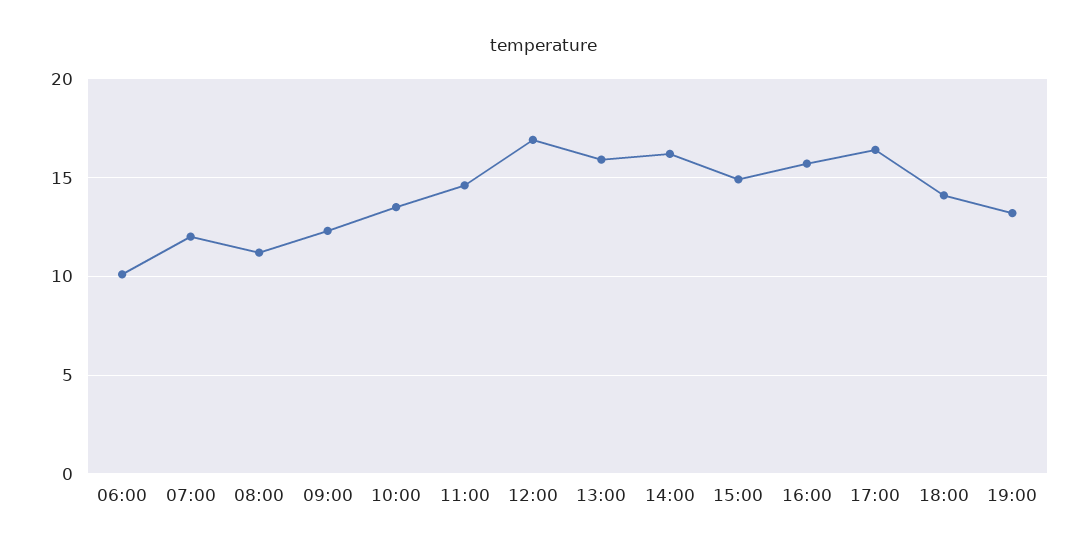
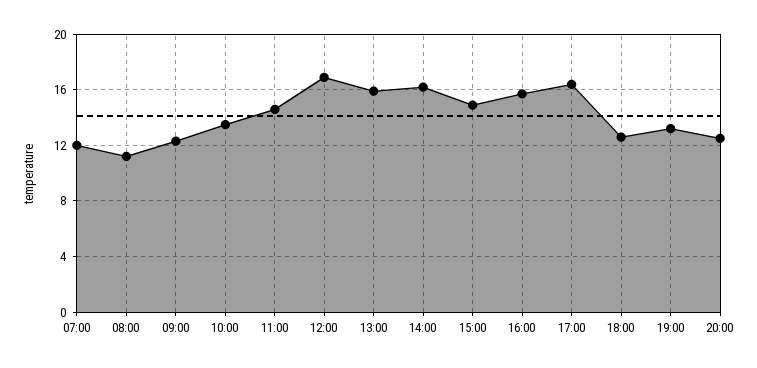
06:00: 10 -> none
18:00: 14 -> 12.5
20:00: none -> 12.5

